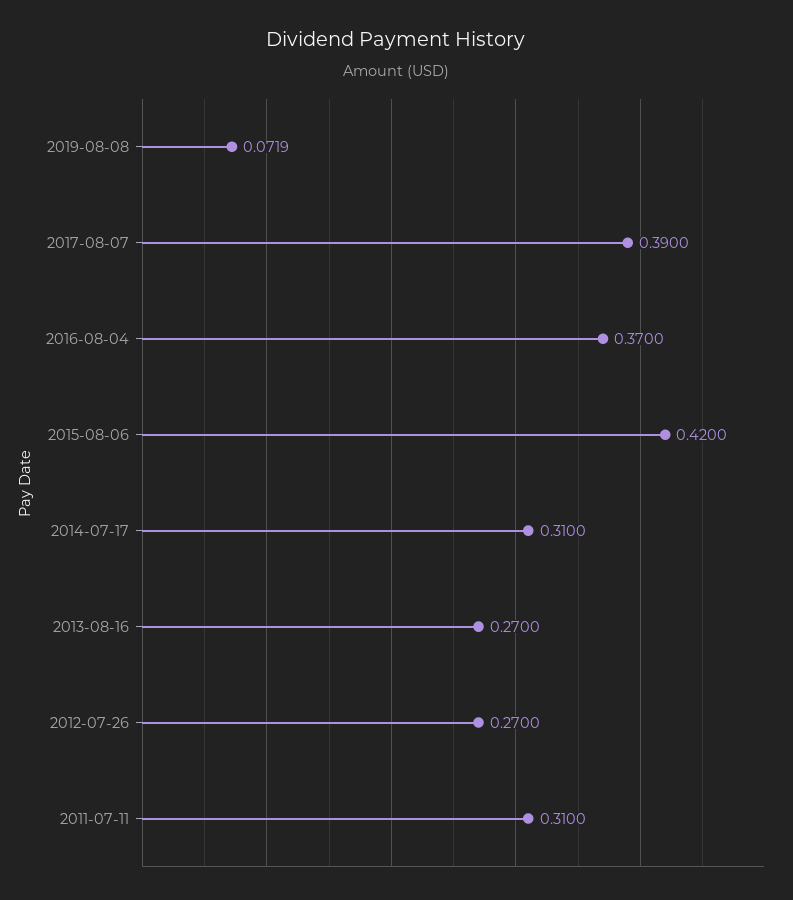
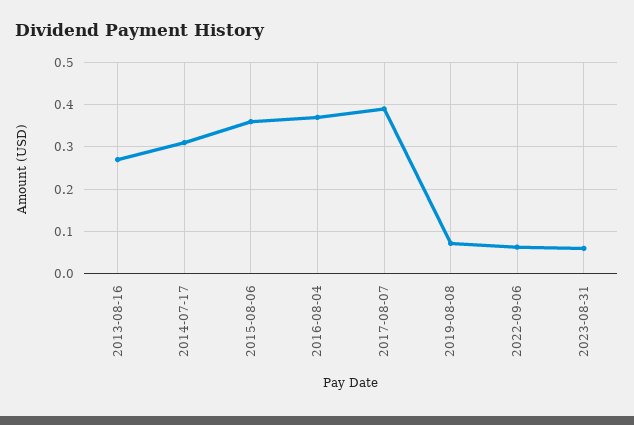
2015-08-06: 0.42 -> 0.36
2012-07-26: 0.27 -> none
2011-07-11: 0.31 -> none
2022-09-06: none -> 0.06
2023-08-31: none -> 0.06

